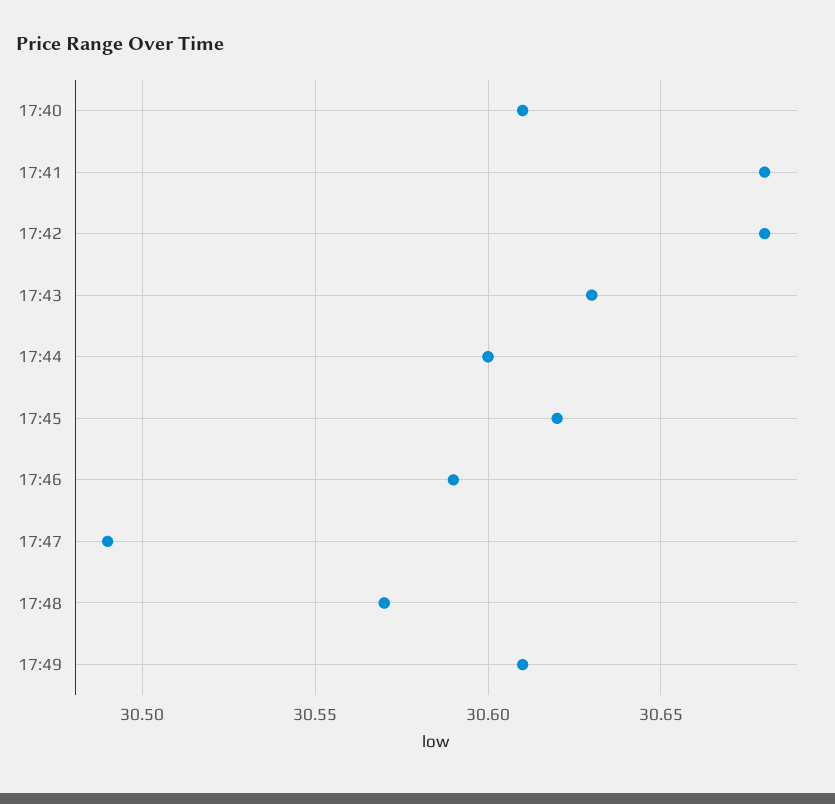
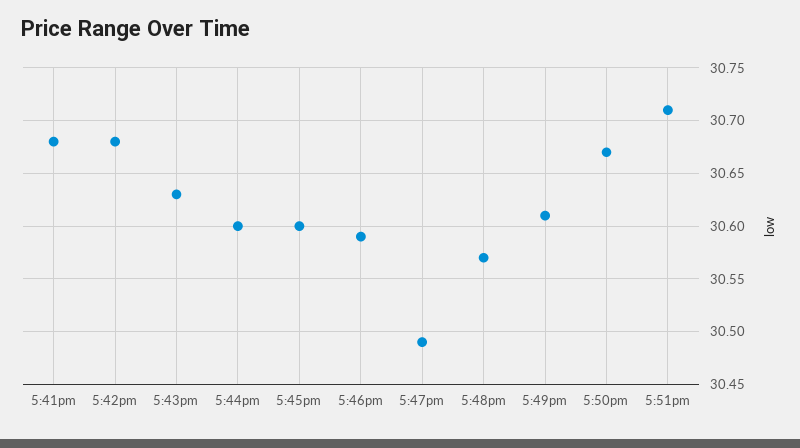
17:40: 30.61 -> none
17:45: 30.62 -> 30.6
5:50pm: none -> 30.67
5:51pm: none -> 30.71

